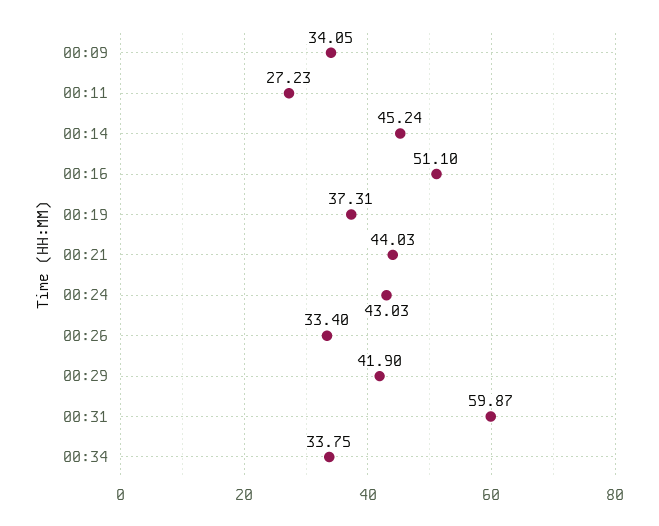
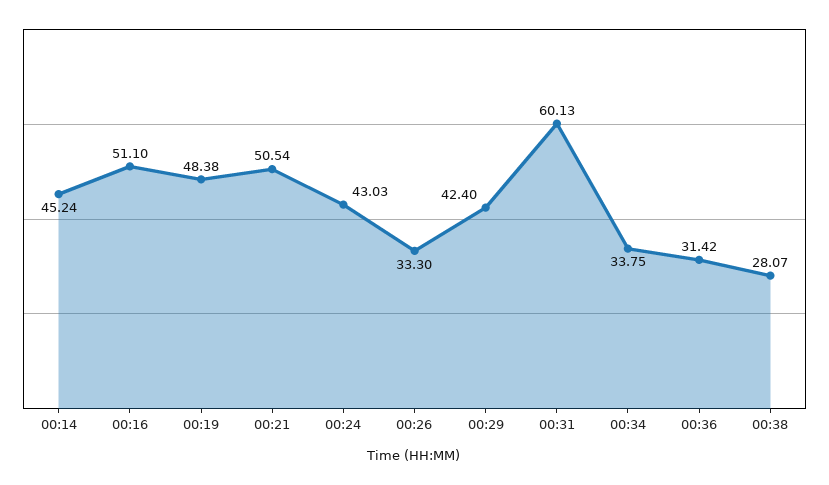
00:09: 34.05 -> none
00:11: 27.23 -> none
00:19: 37.31 -> 48.38
00:21: 44.03 -> 50.54
00:26: 33.4 -> 33.3
00:29: 41.9 -> 42.4
00:31: 59.87 -> 60.13
00:36: none -> 31.42
00:38: none -> 28.07

